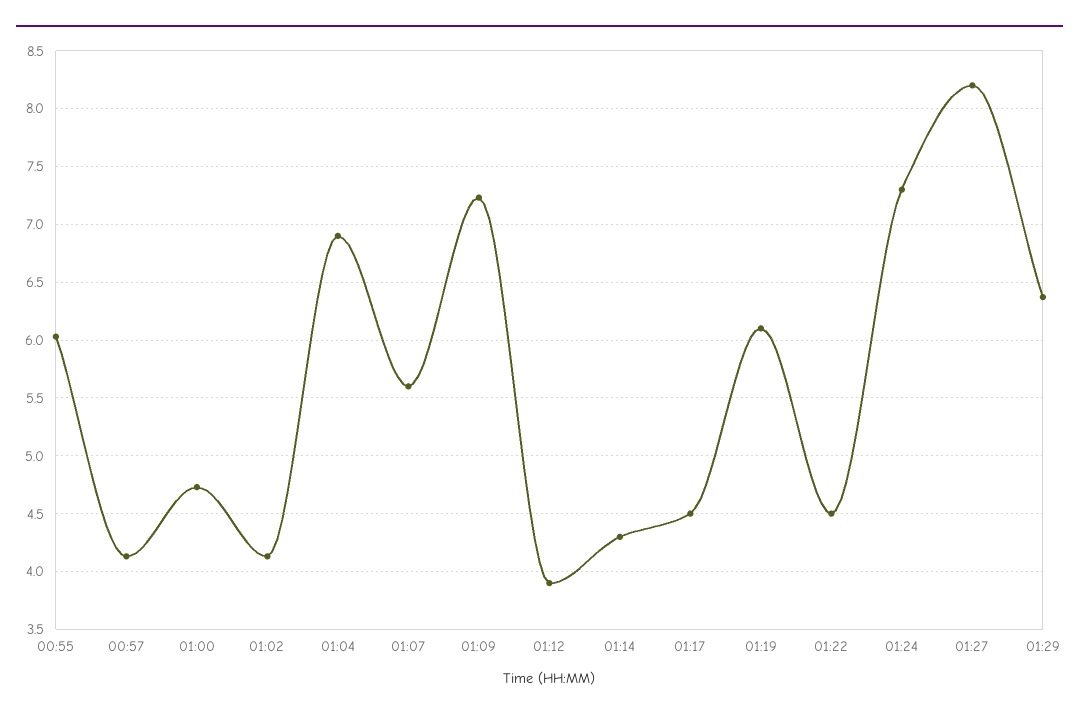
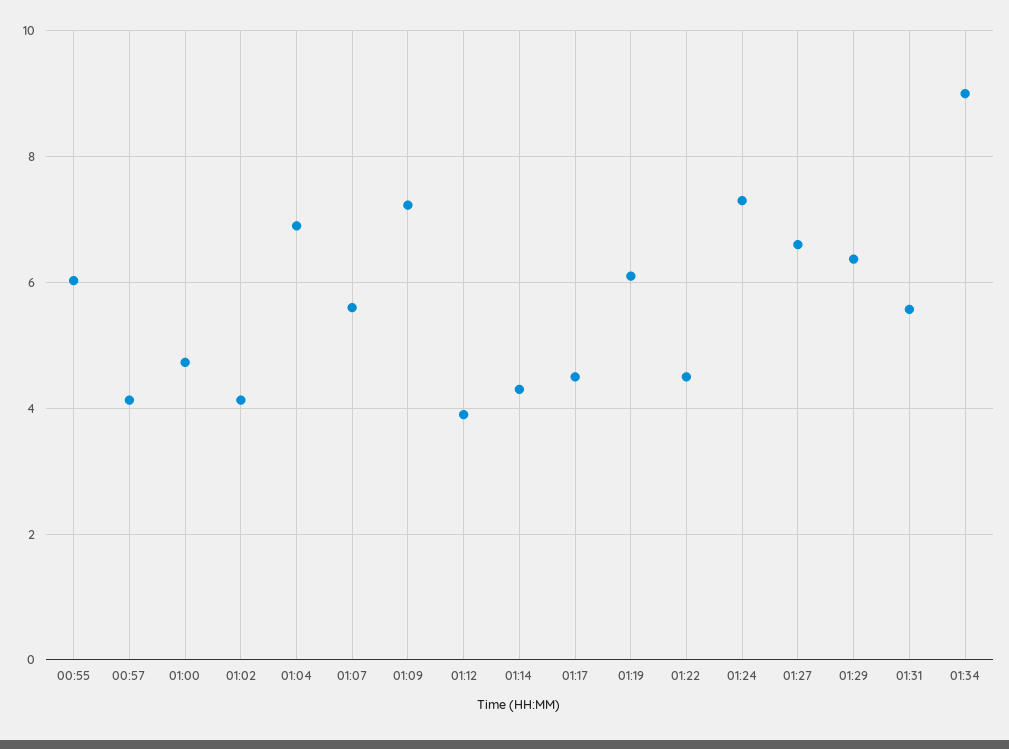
01:27: 8.2 -> 6.6
01:31: none -> 5.6
01:34: none -> 9

